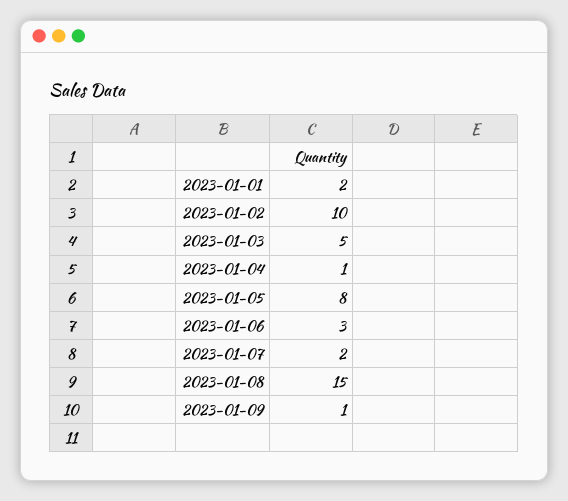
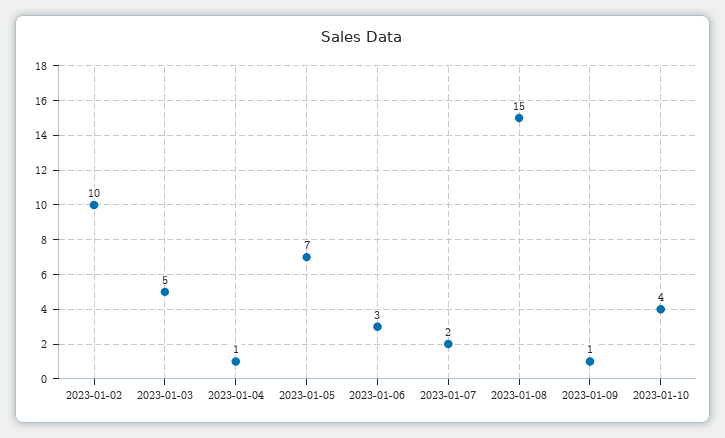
2023-01-01: 2 -> none
2023-01-05: 8 -> 7
2023-01-10: none -> 4

